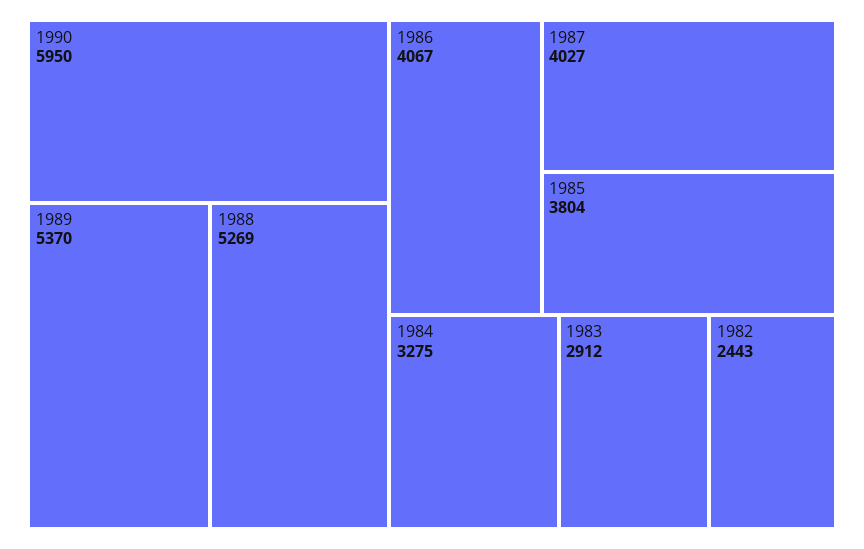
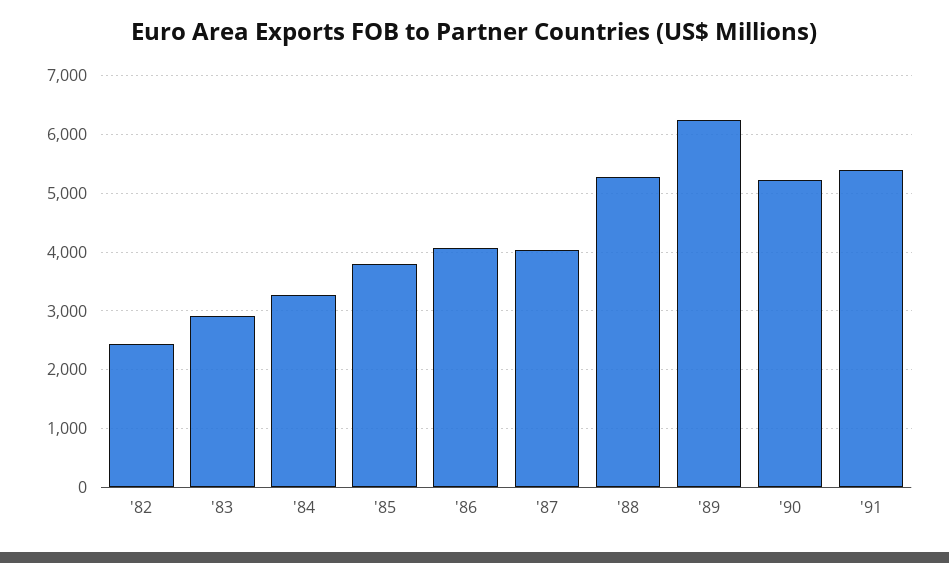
1990: 5950 -> 5200
1989: 5370 -> 6200
'91: none -> 5400

